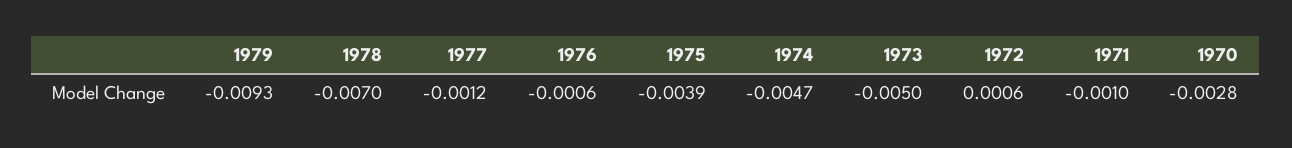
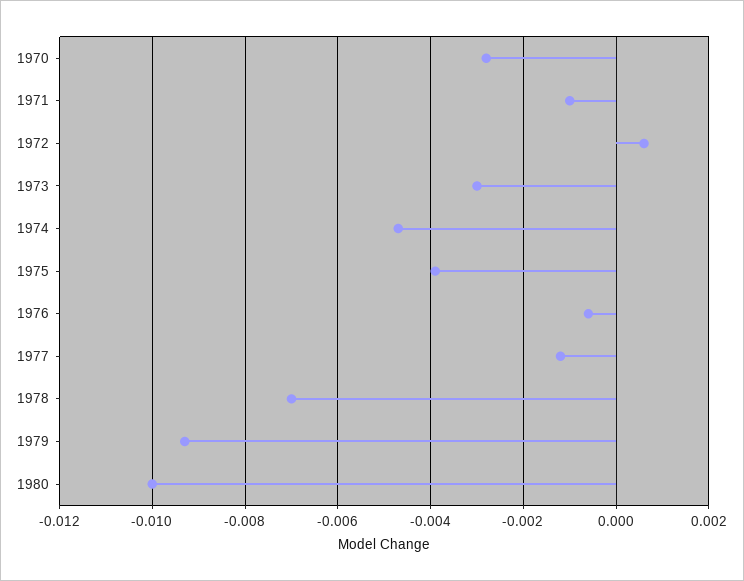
1973: -0.005 -> -0.003
1980: none -> -0.01

